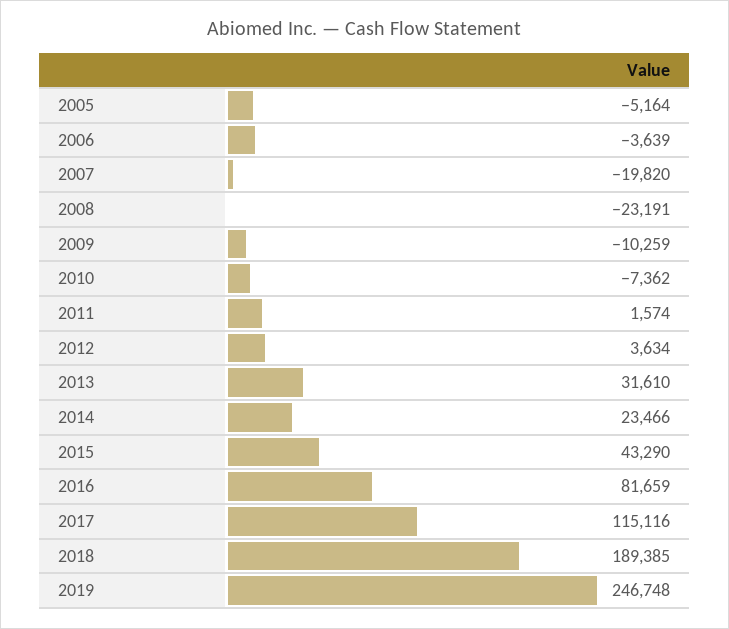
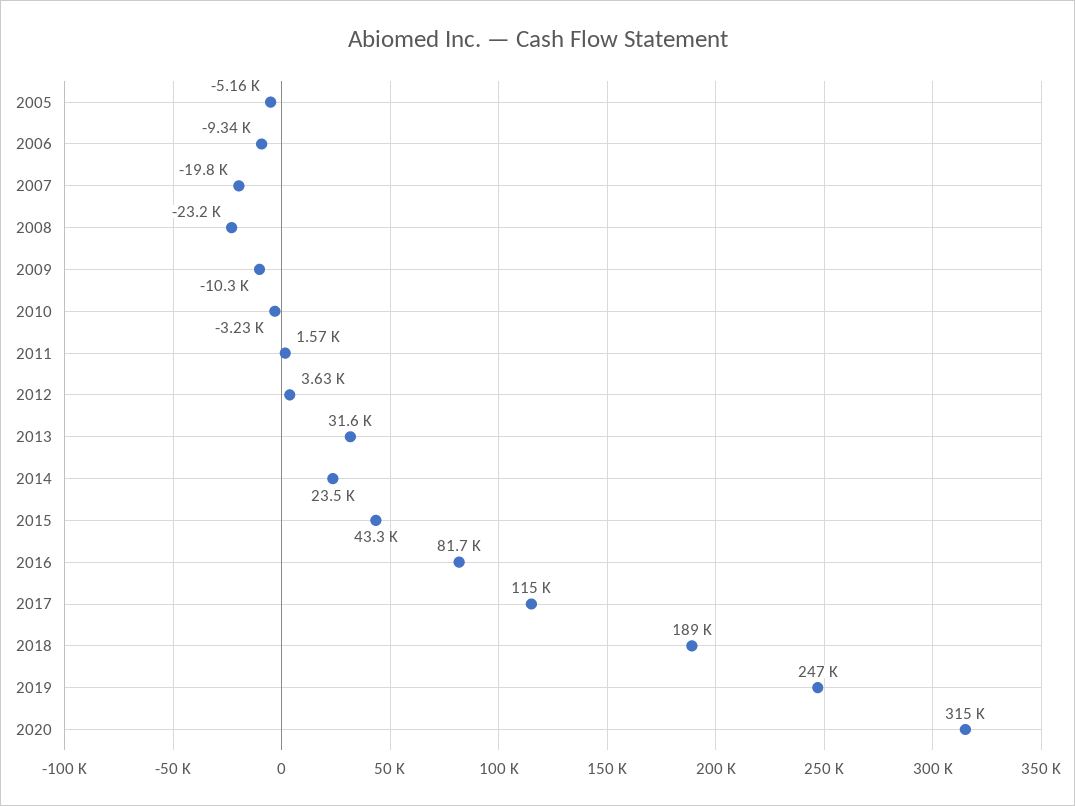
2006: -3639 -> -9340
2010: -7362 -> -3230
2020: none -> 315000

